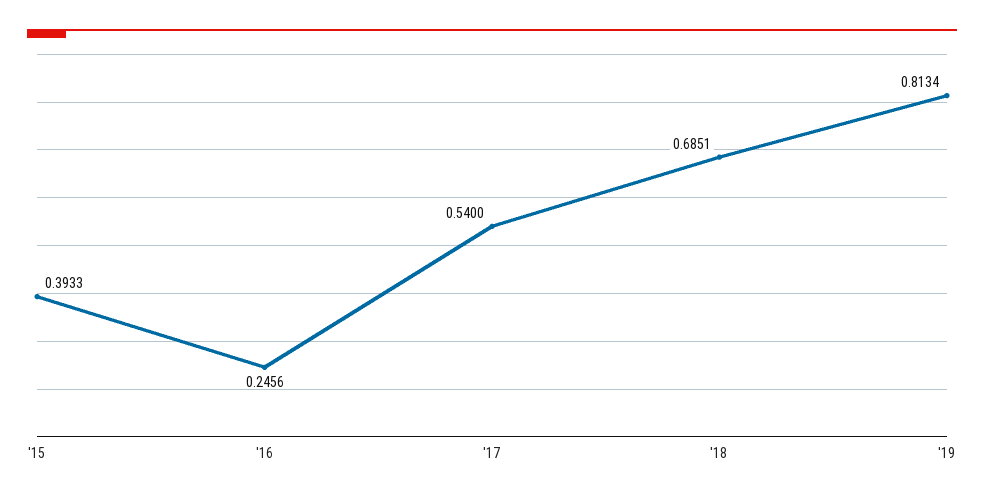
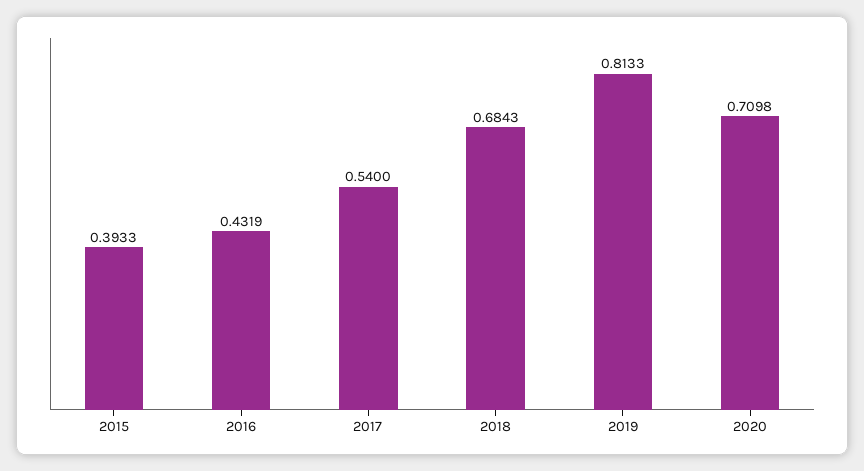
'16: 0.2456 -> 0.4319
'18: 0.6851 -> 0.6843
'19: 0.8134 -> 0.8133
2020: none -> 0.7098

